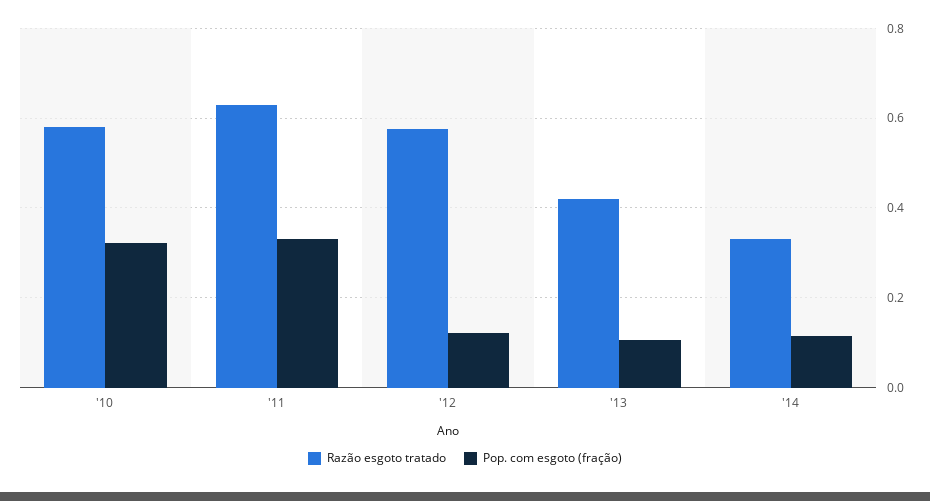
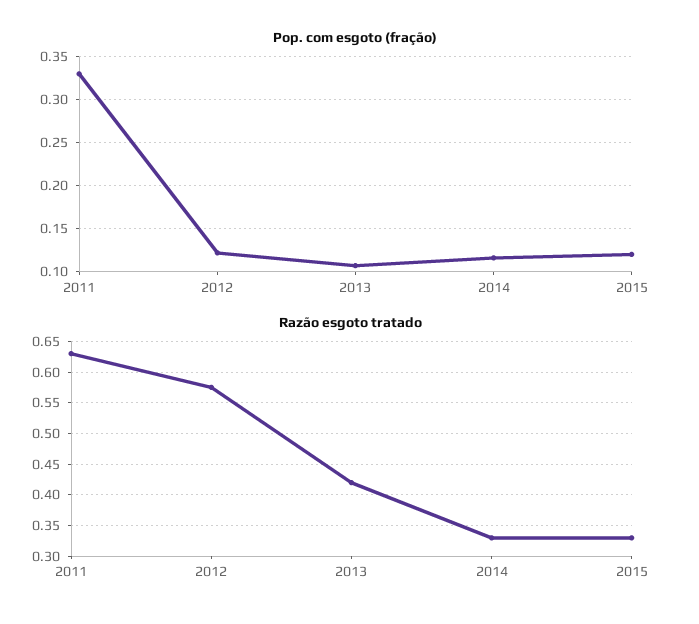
Razão esgoto tratado, '10: 0.58 -> none
Pop. com esgoto (fração), '10: 0.32 -> none
Pop. com esgoto (fração), 2015: none -> 0.12
Razão esgoto tratado, 2015: none -> 0.33

